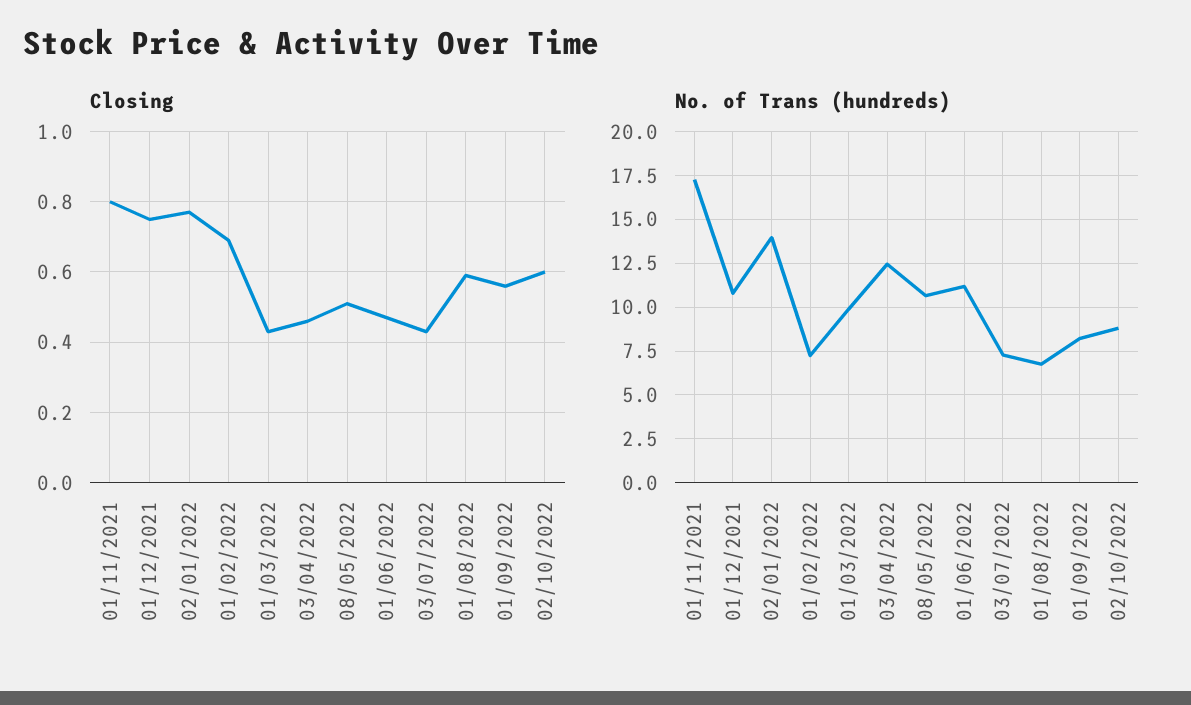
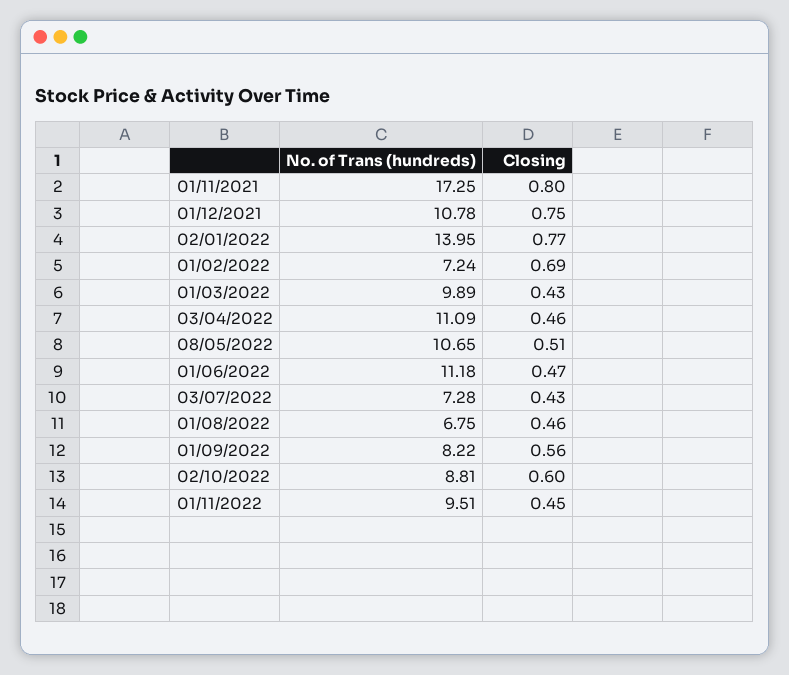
Closing, 01/08/2022: 0.6 -> 0.46
No. of Trans (hundreds), 03/04/2022: 12.5 -> 11.09
No. of Trans (hundreds), 01/11/2022: none -> 9.51
Closing, 01/11/2022: none -> 0.45

